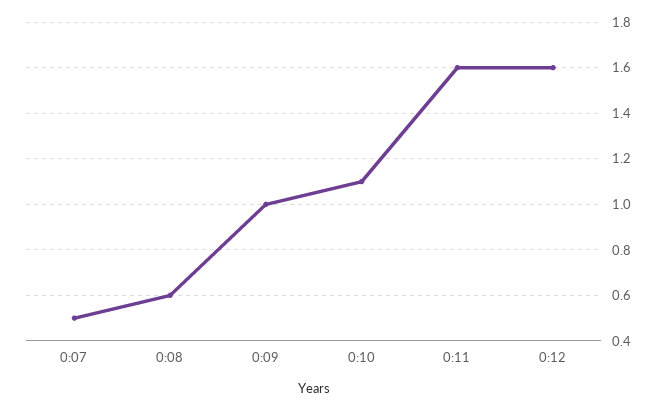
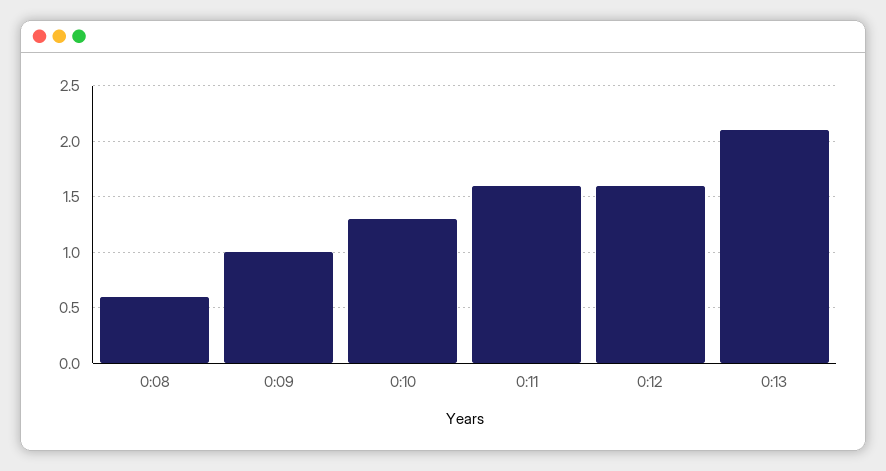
0:07: 0.5 -> none
0:10: 1.1 -> 1.3
0:13: none -> 2.1

